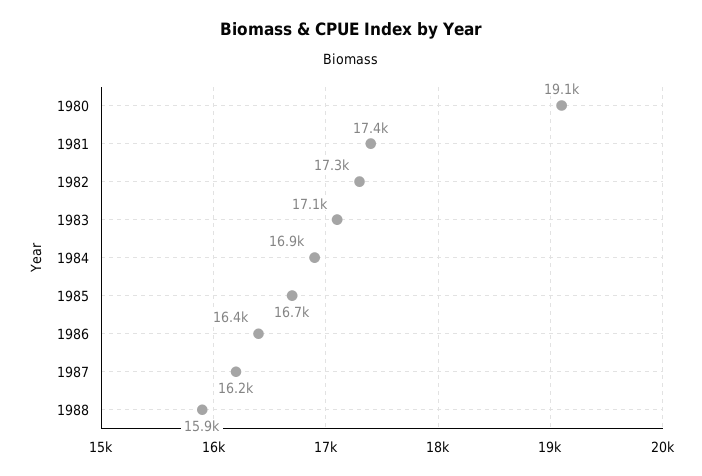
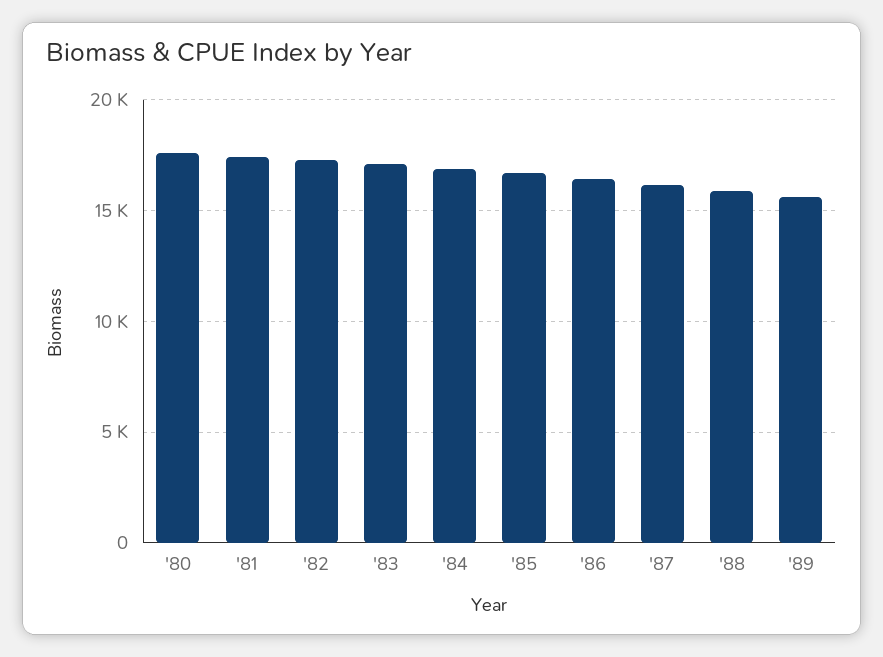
1980: 19100 -> 17500
'89: none -> 15500

